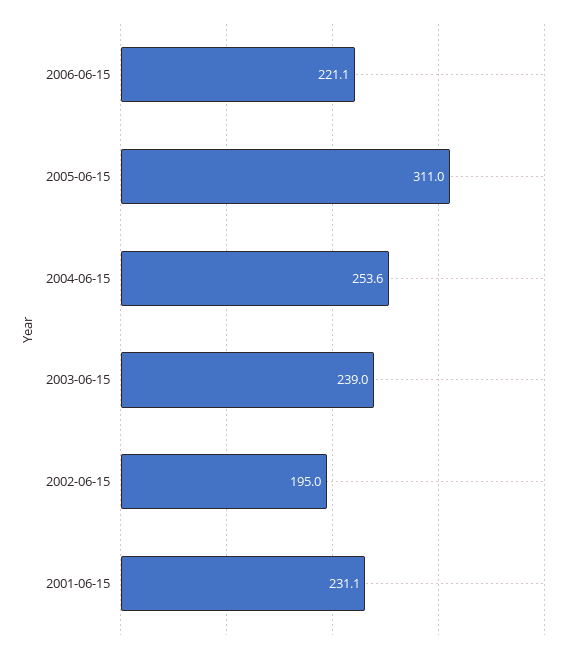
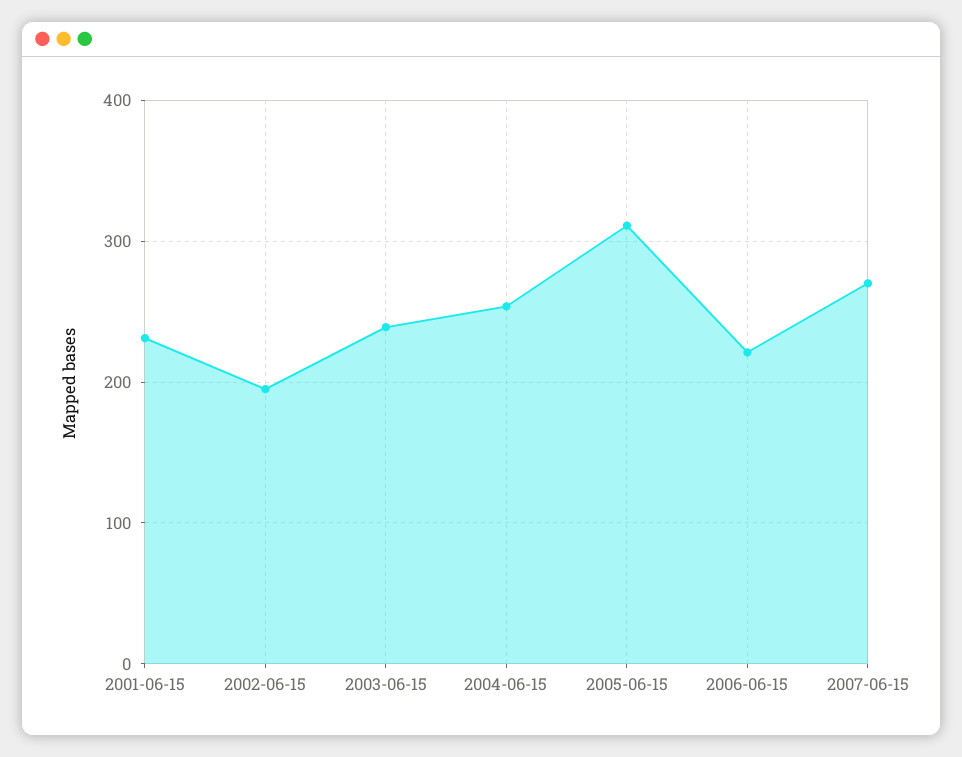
2007-06-15: none -> 270

